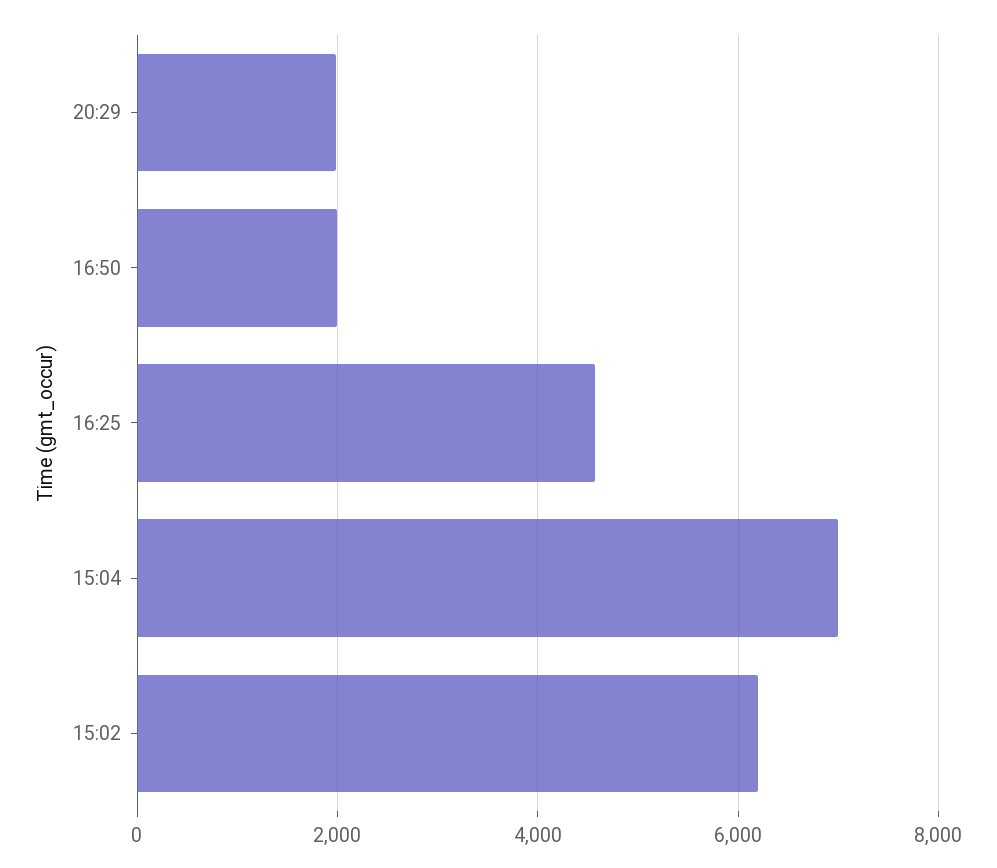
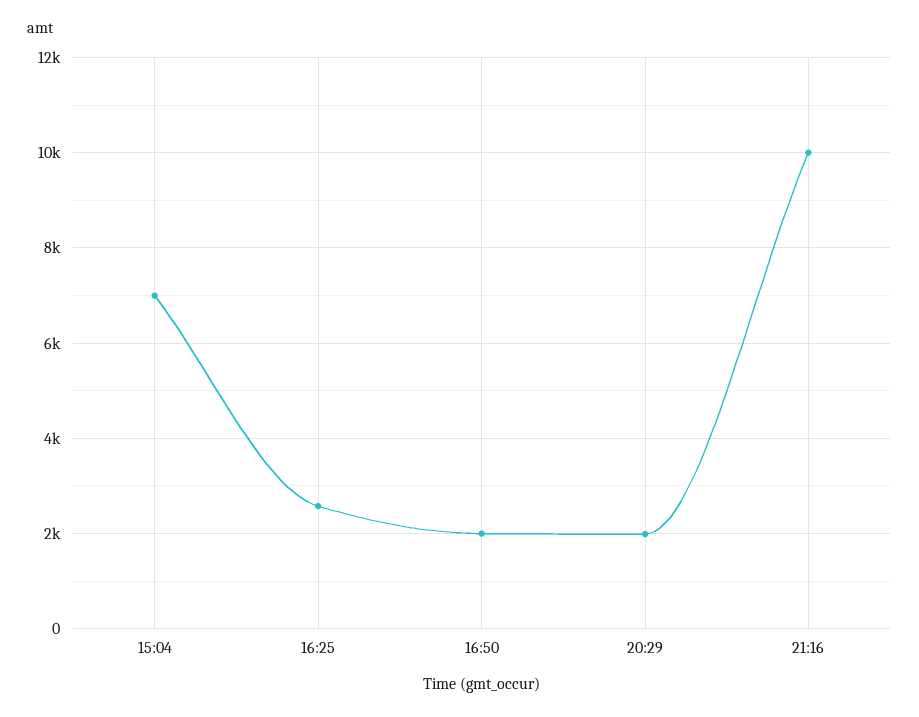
16:25: 4600 -> 2600
15:02: 6200 -> none
21:16: none -> 10000

